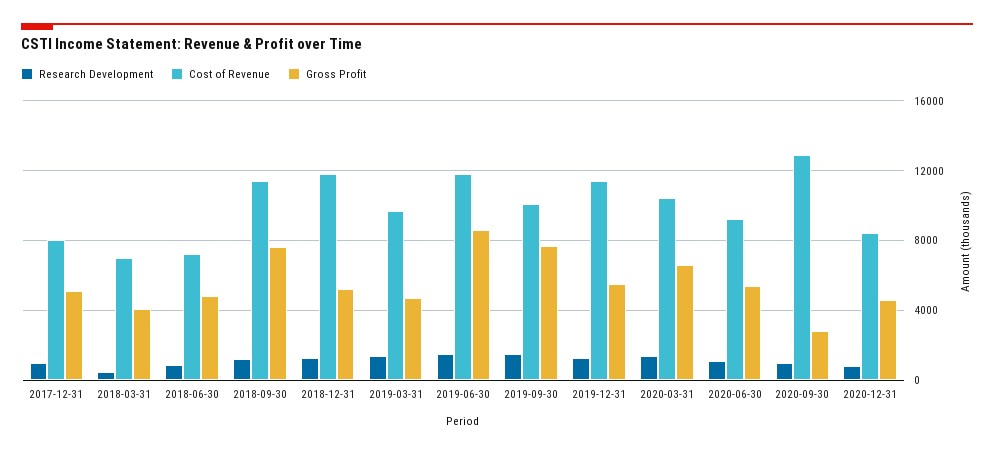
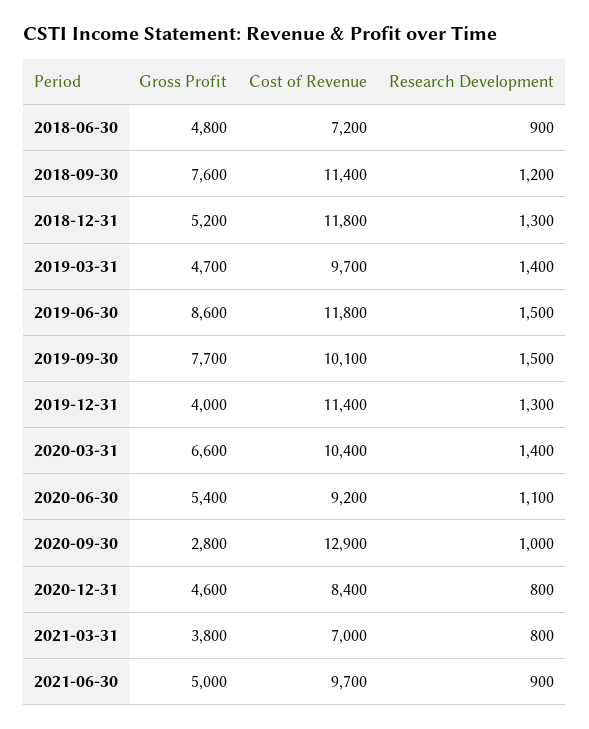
Research Development, 2017-12-31: 1000 -> none
Cost of Revenue, 2017-12-31: 8000 -> none
Gross Profit, 2017-12-31: 5000 -> none
Research Development, 2018-03-31: 500 -> none
Cost of Revenue, 2018-03-31: 7000 -> none
Gross Profit, 2018-03-31: 4000 -> none
Gross Profit, 2019-12-31: 5500 -> 4000
Gross Profit, 2021-03-31: none -> 3800
Cost of Revenue, 2021-03-31: none -> 7000
Research Development, 2021-03-31: none -> 800
Gross Profit, 2021-06-30: none -> 5000
Cost of Revenue, 2021-06-30: none -> 9700
Research Development, 2021-06-30: none -> 900

